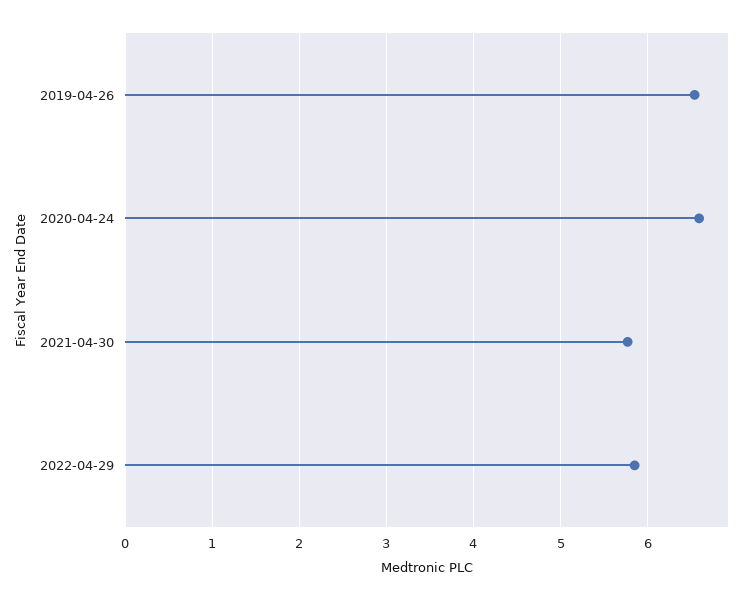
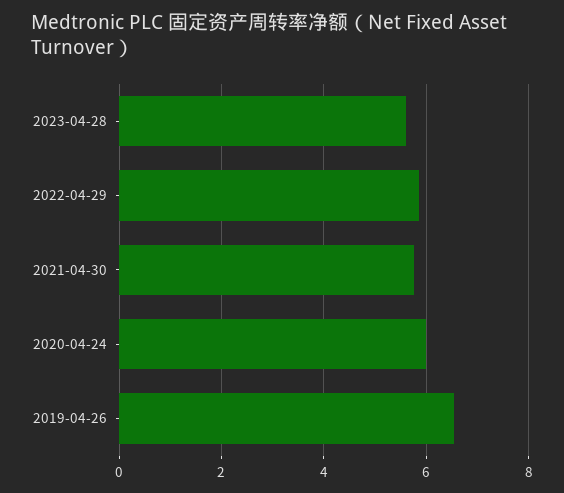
2020-04-24: 6.6 -> 6
2023-04-28: none -> 5.6

